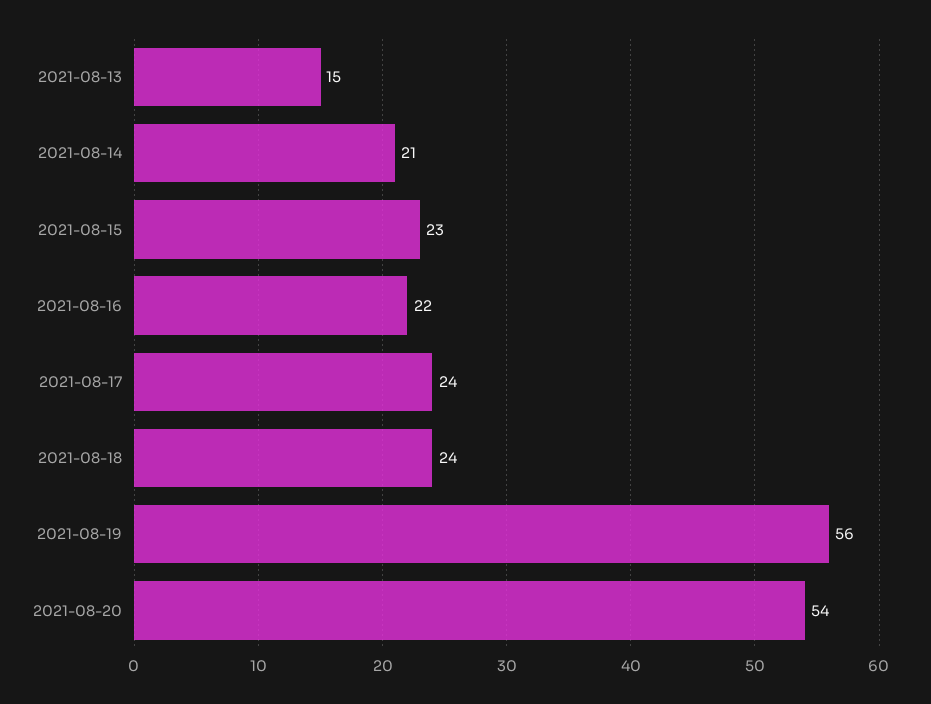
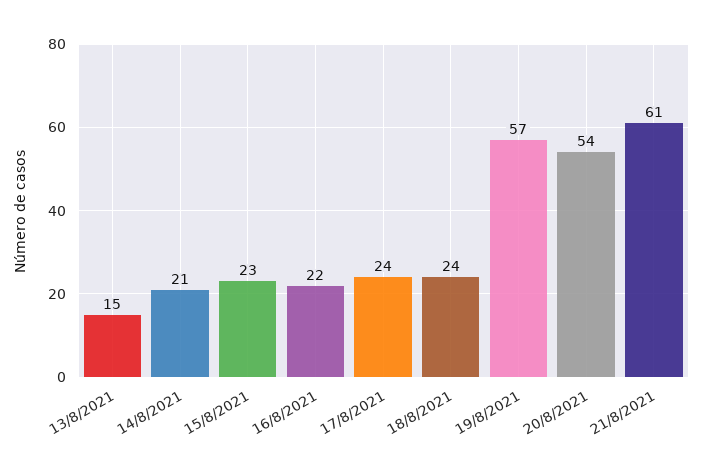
2021-08-19: 56 -> 57
21/8/2021: none -> 61

